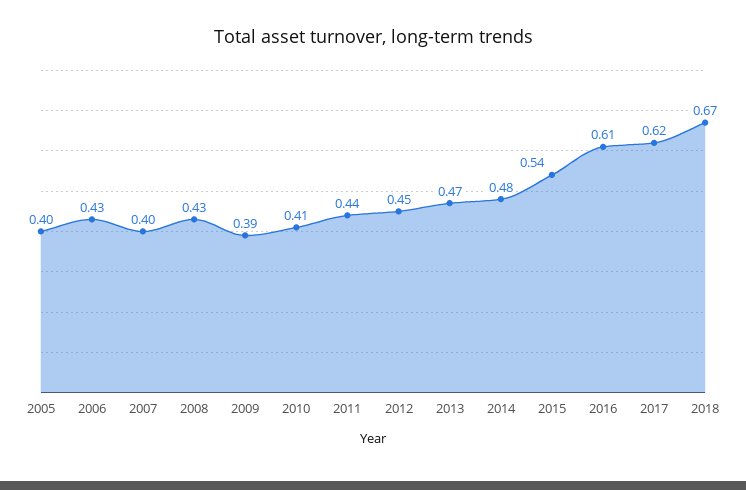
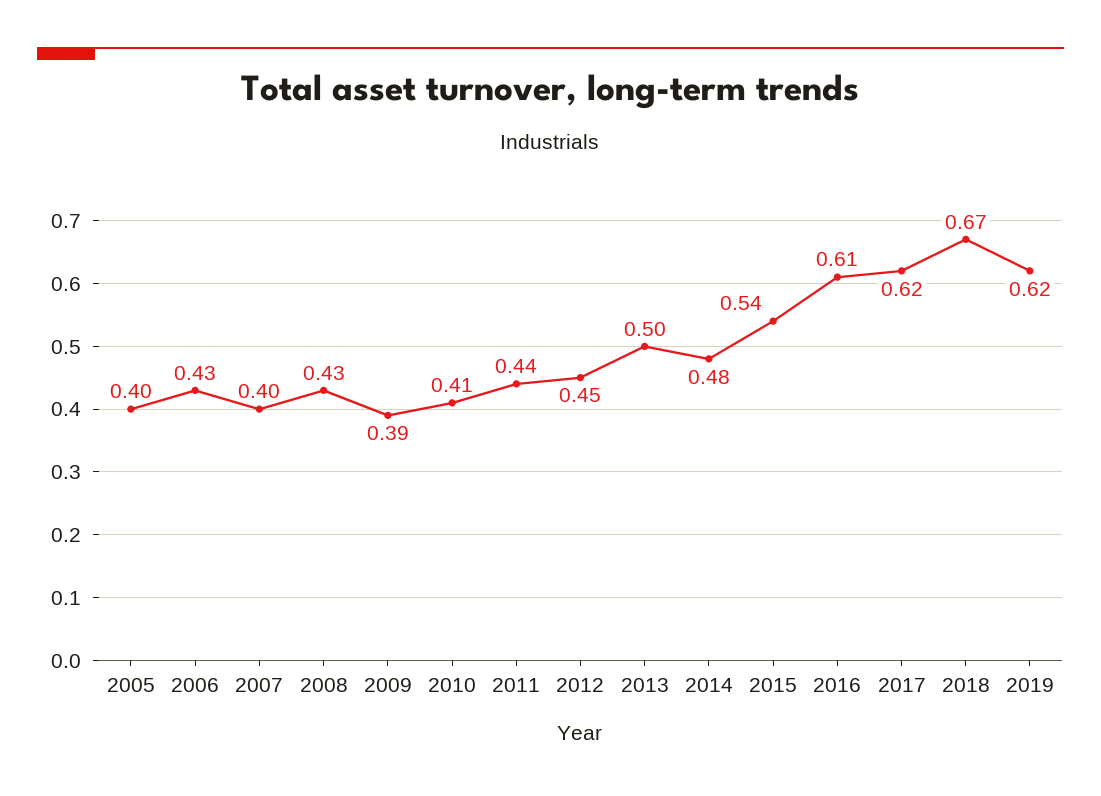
2013: 0.47 -> 0.5
2019: none -> 0.62

